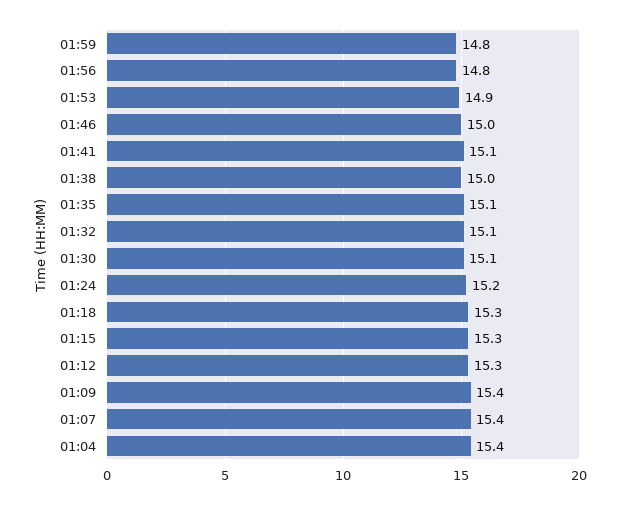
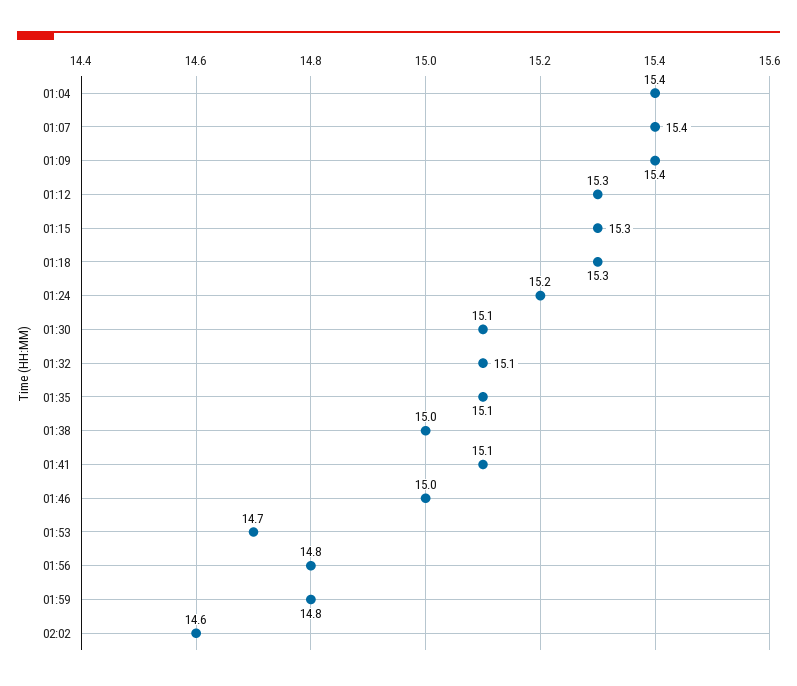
01:53: 14.9 -> 14.7
02:02: none -> 14.6

